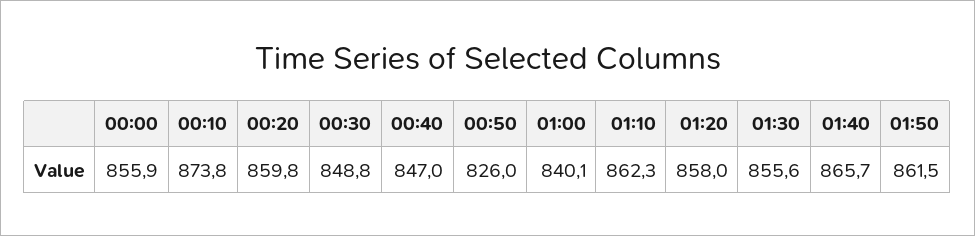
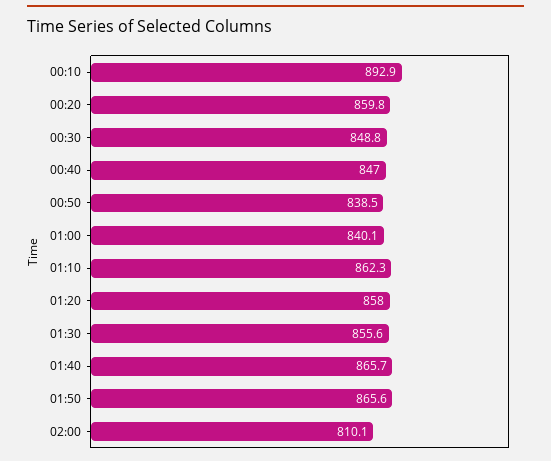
00:00: 855.9 -> none
00:10: 873.8 -> 892.9
00:50: 826 -> 838.5
01:50: 861.5 -> 865.6
02:00: none -> 810.1

